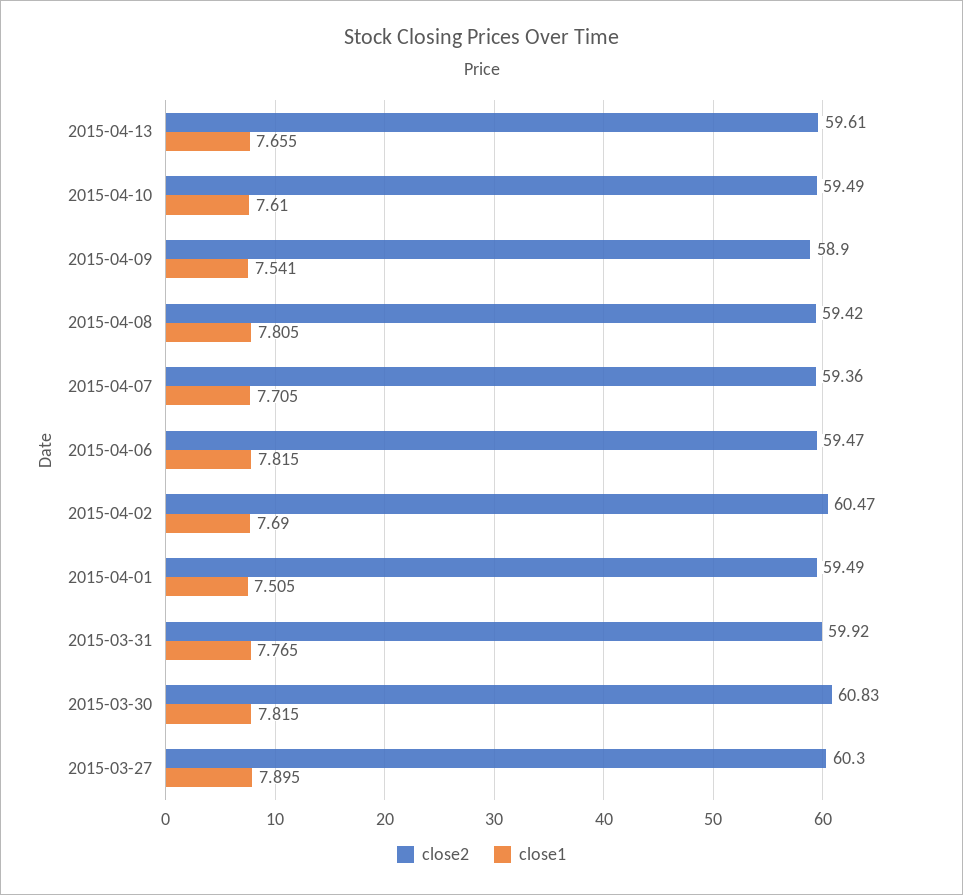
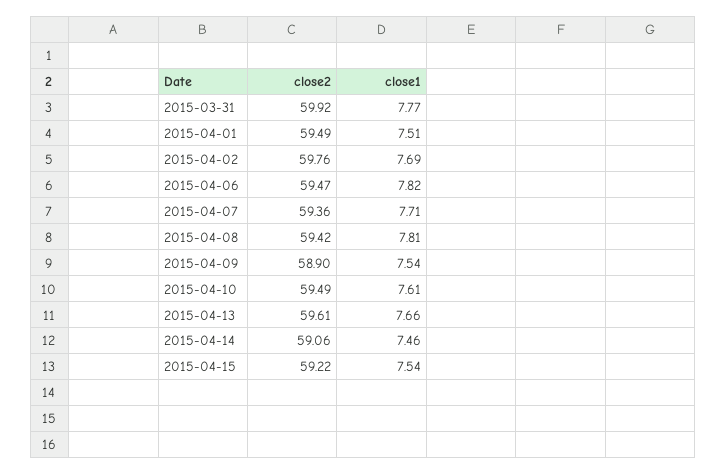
close2, 2015-04-02: 60.47 -> 59.76
close2, 2015-03-30: 60.83 -> none
close1, 2015-03-30: 7.815 -> none
close2, 2015-03-27: 60.3 -> none
close1, 2015-03-27: 7.895 -> none
close2, 2015-04-14: none -> 59.06
close1, 2015-04-14: none -> 7.46
close2, 2015-04-15: none -> 59.22
close1, 2015-04-15: none -> 7.54

